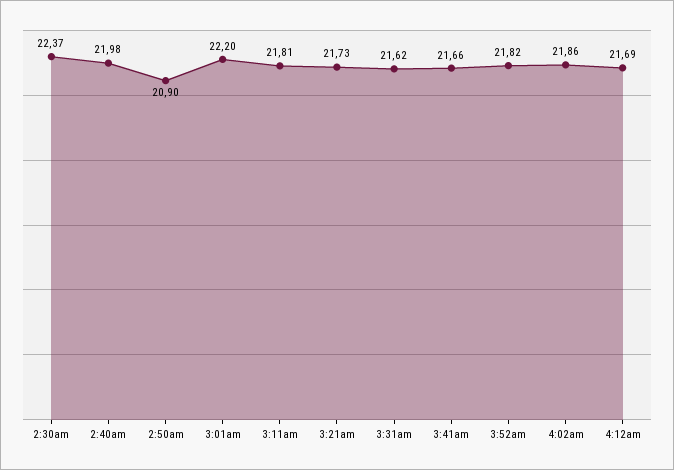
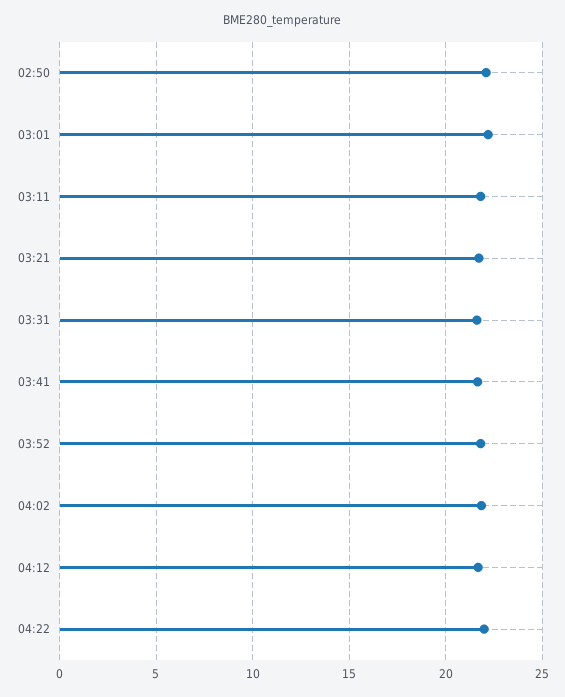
2:30am: 22.37 -> none
2:40am: 21.98 -> none
2:50am: 20.9 -> 22
04:22: none -> 22

